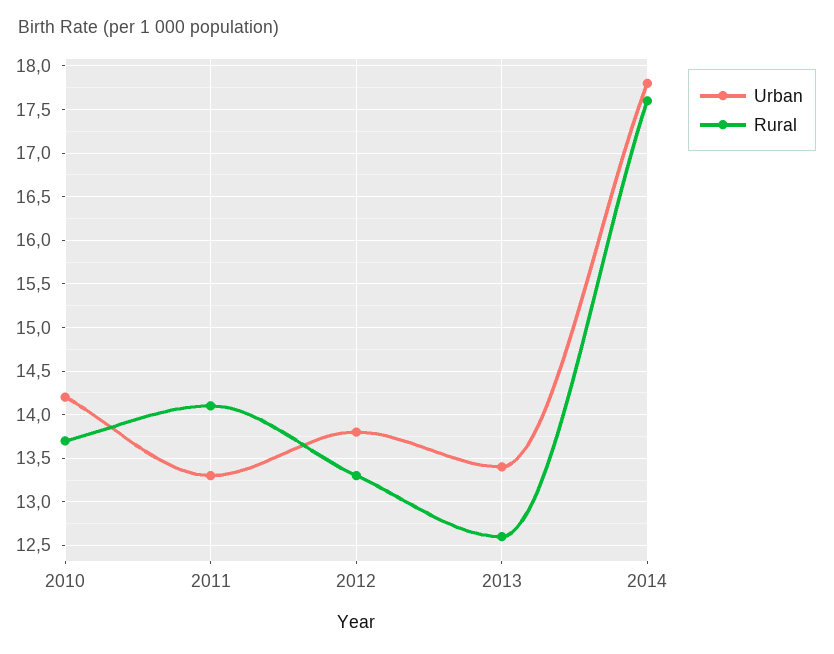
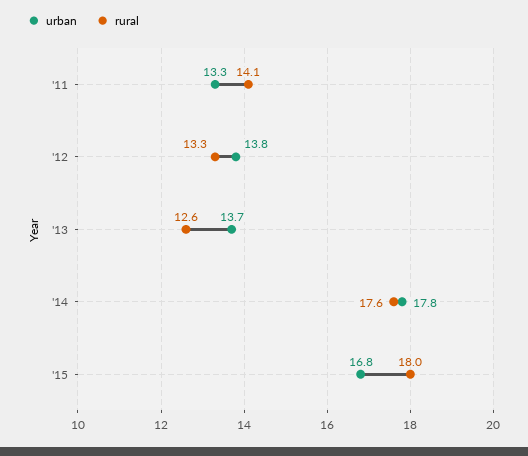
Urban, 2010: 14.2 -> none
Rural, 2010: 13.7 -> none
Urban, 2013: 13.4 -> 13.7
Urban, '15: none -> 16.8
Rural, '15: none -> 18

